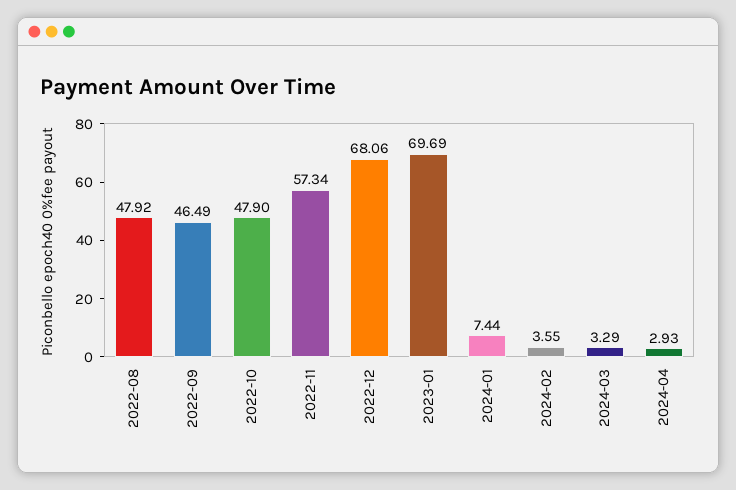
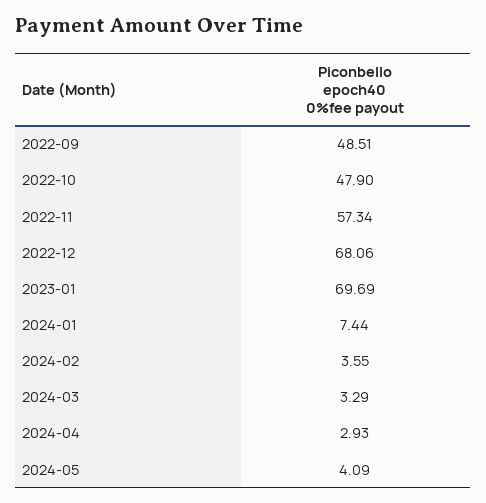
2022-08: 47.92 -> none
2022-09: 46.49 -> 48.51
2024-05: none -> 4.09

